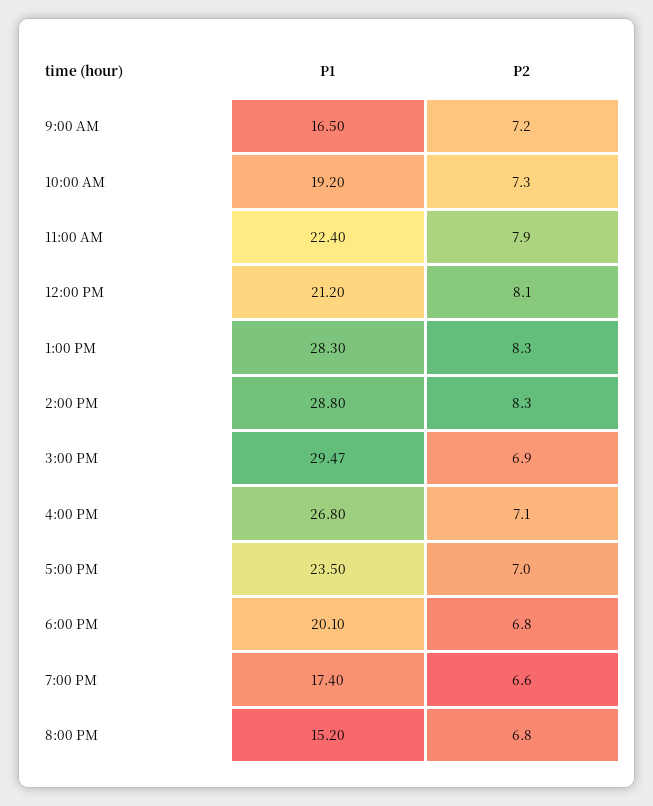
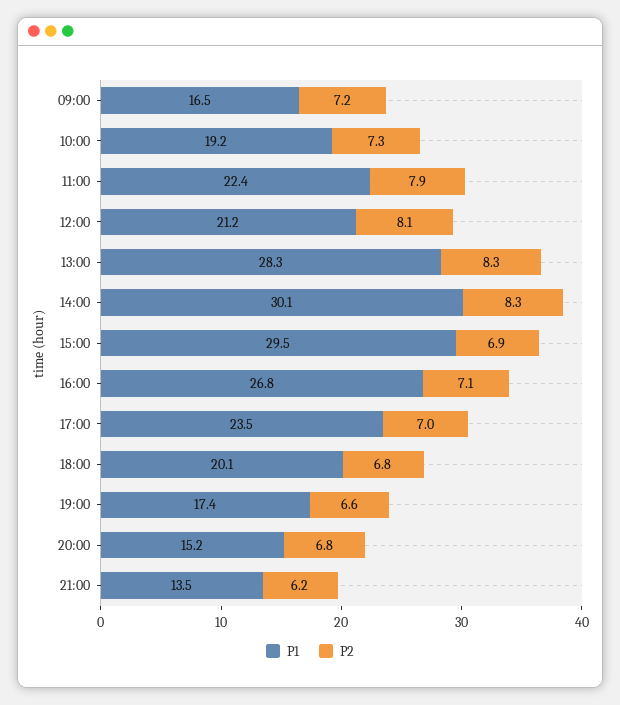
P1, 2:00 PM: 28.8 -> 30.1
P1, 21:00: none -> 13.5
P2, 21:00: none -> 6.2

